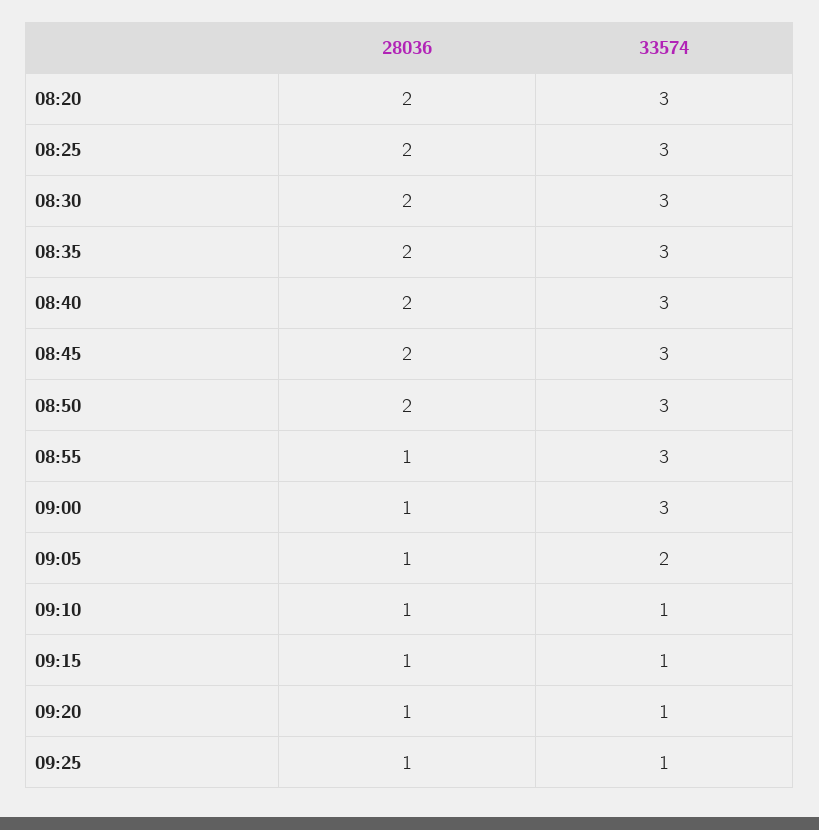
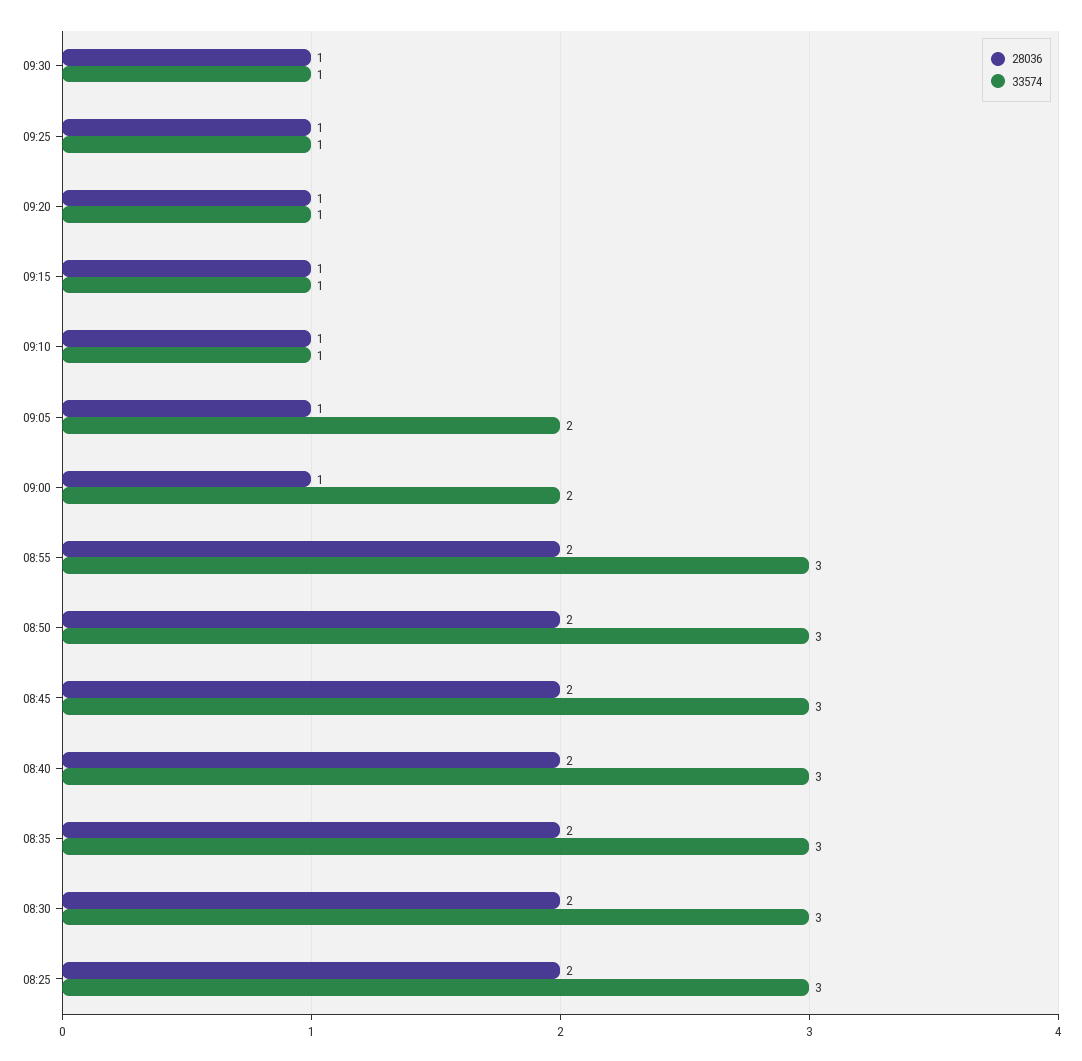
28036, 08:20: 2 -> none
33574, 08:20: 3 -> none
28036, 08:55: 1 -> 2
33574, 09:00: 3 -> 2
28036, 09:30: none -> 1
33574, 09:30: none -> 1

